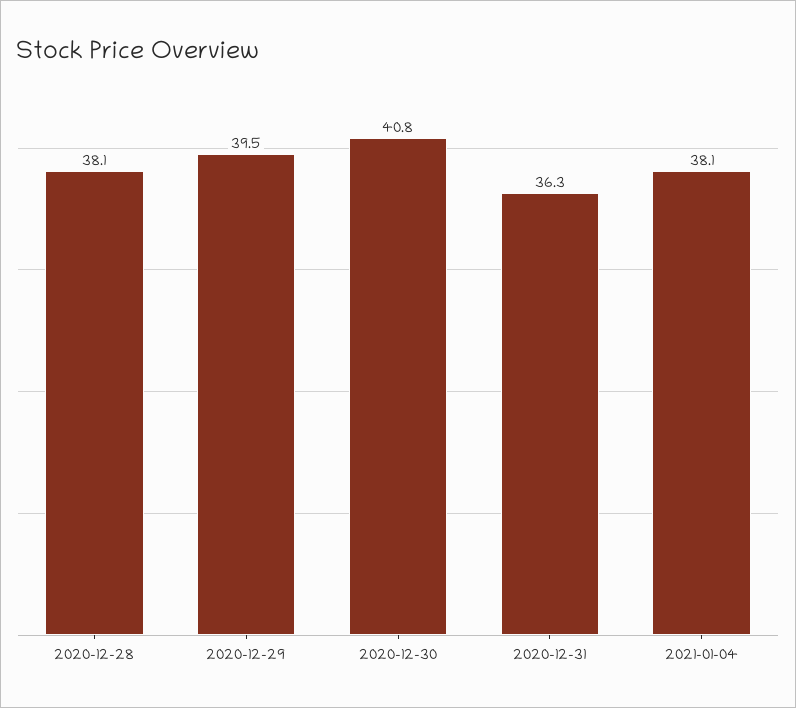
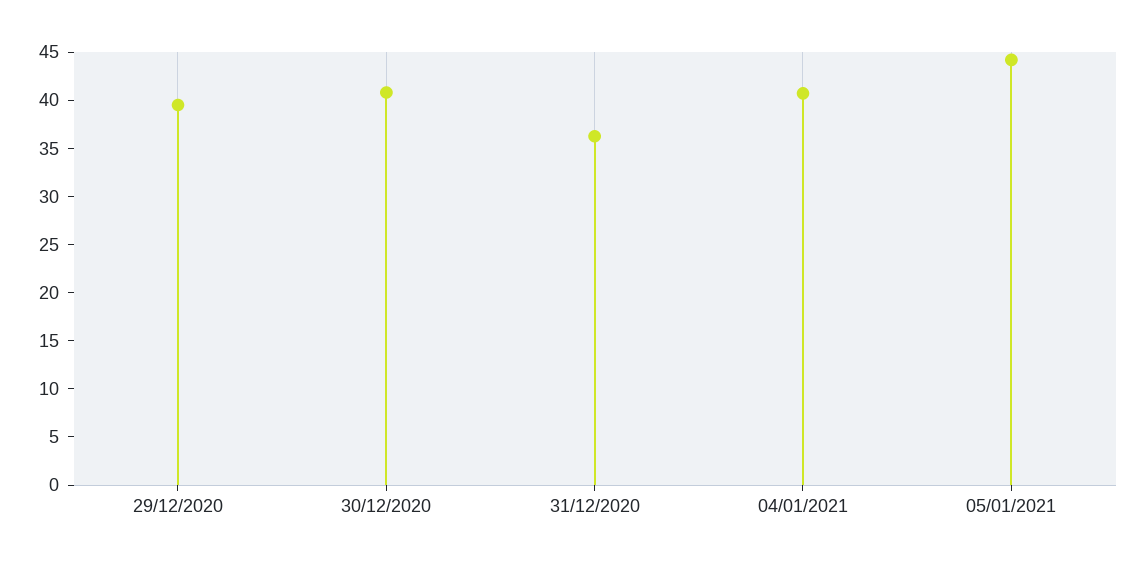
2020-12-28: 38.1 -> none
2021-01-04: 38.1 -> 41
05/01/2021: none -> 44

